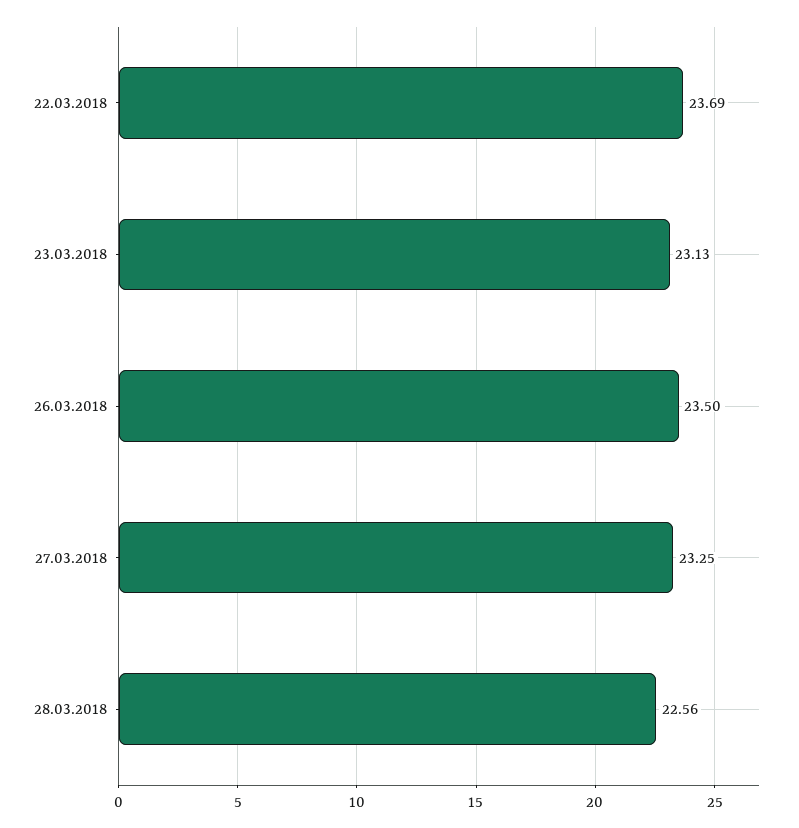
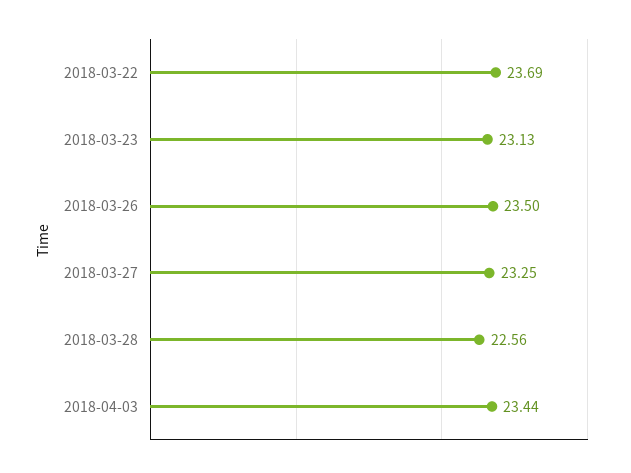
2018-04-03: none -> 23.44

